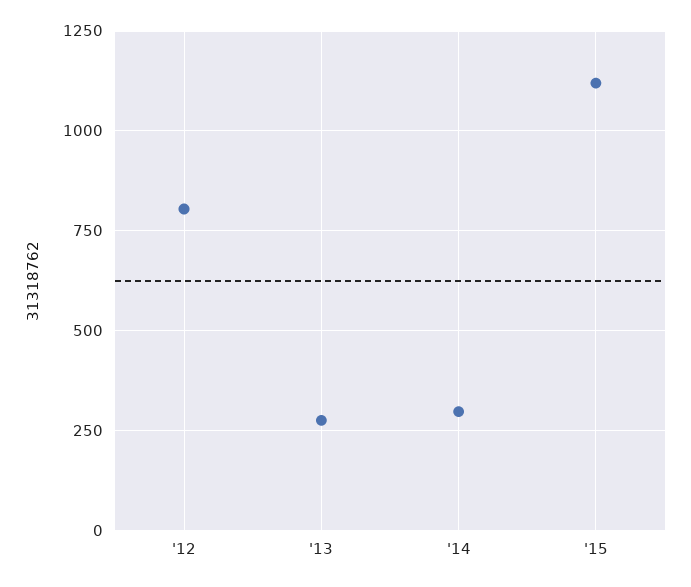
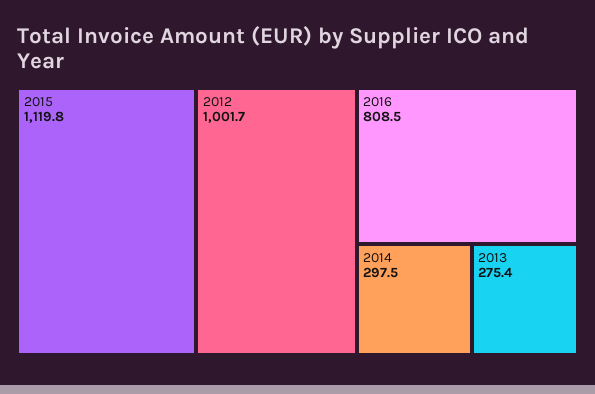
'12: 800 -> 1001.7
2016: none -> 808.5

